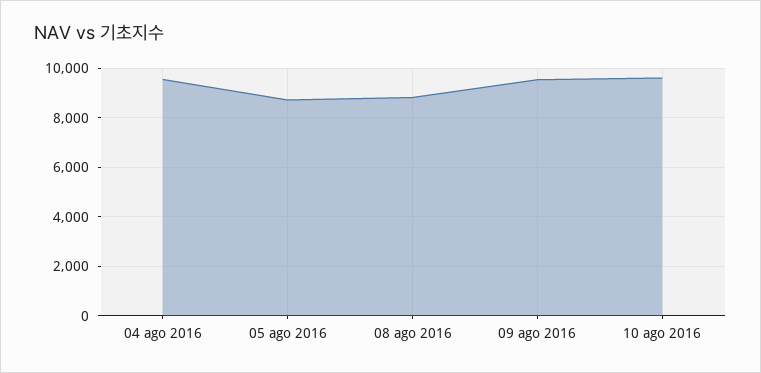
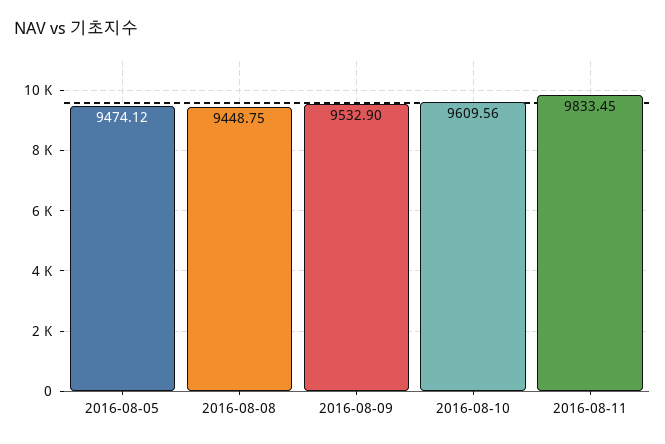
04 ago 2016: 9500 -> none
05 ago 2016: 8750 -> 9474.12
08 ago 2016: 8750 -> 9448.75
2016-08-11: none -> 9833.45

